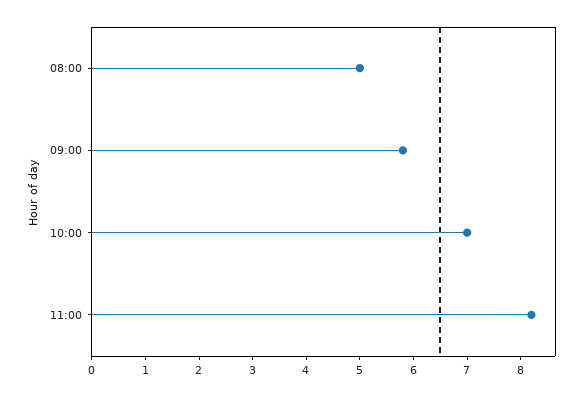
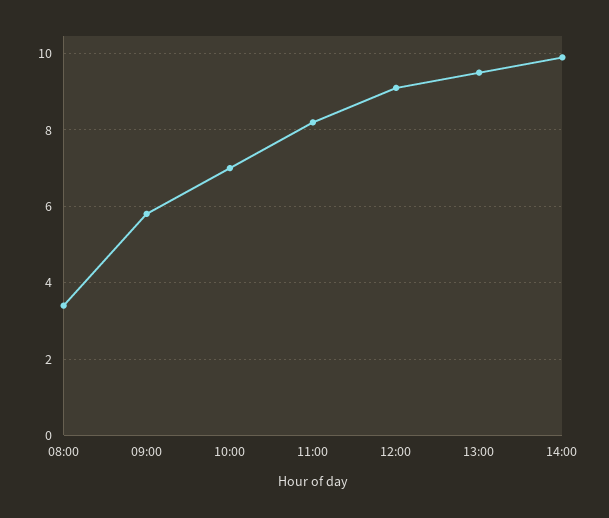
08:00: 5 -> 3.5
12:00: none -> 9
13:00: none -> 9.5
14:00: none -> 10

